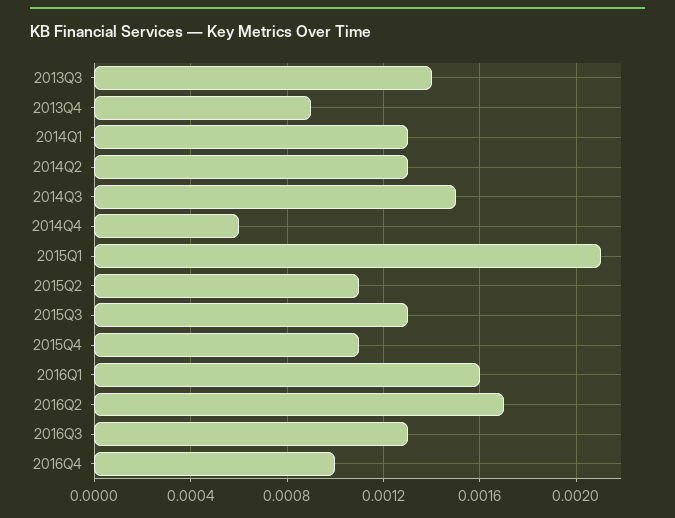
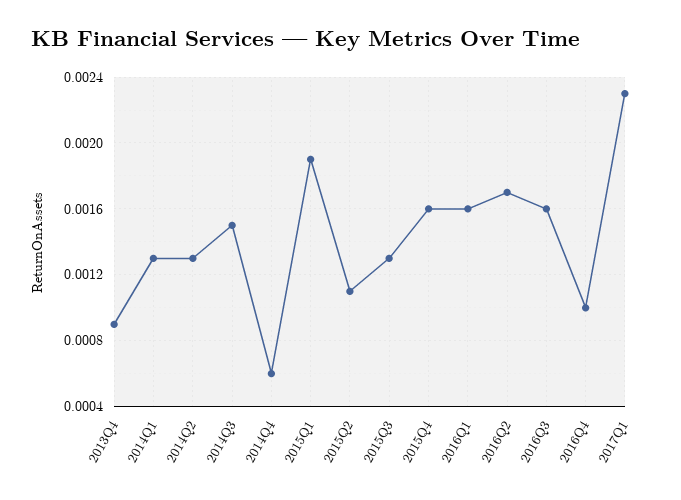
2013Q3: 0.0014 -> none
2015Q1: 0.0021 -> 0.0019
2015Q4: 0.0011 -> 0.0016
2016Q3: 0.0013 -> 0.0016
2017Q1: none -> 0.0023

